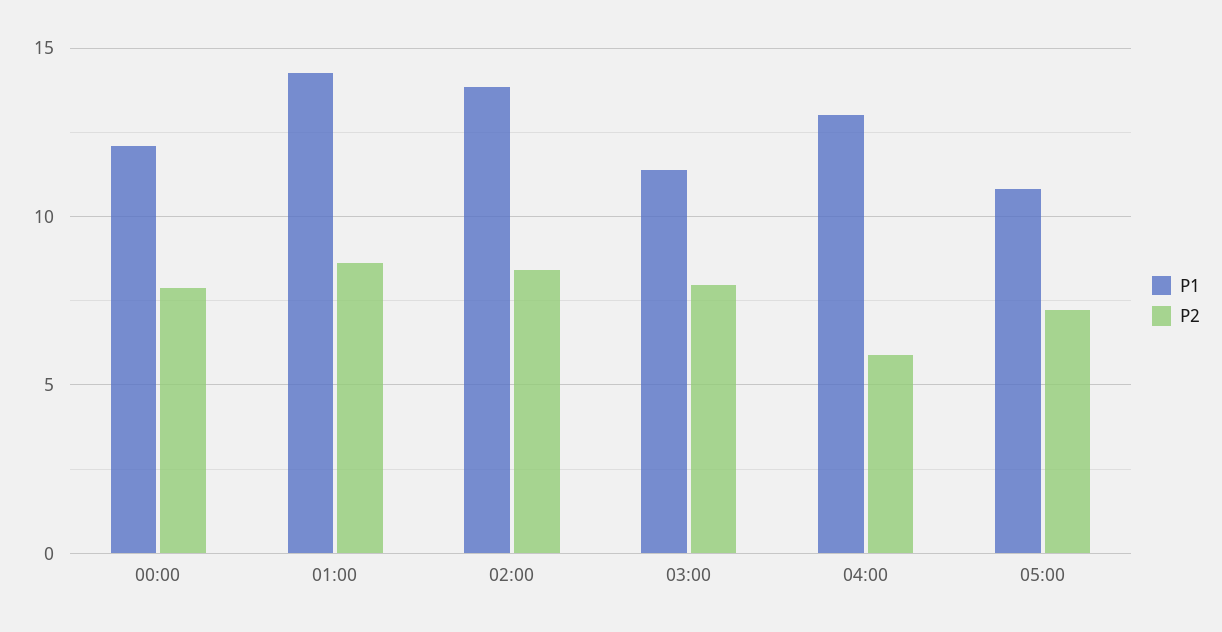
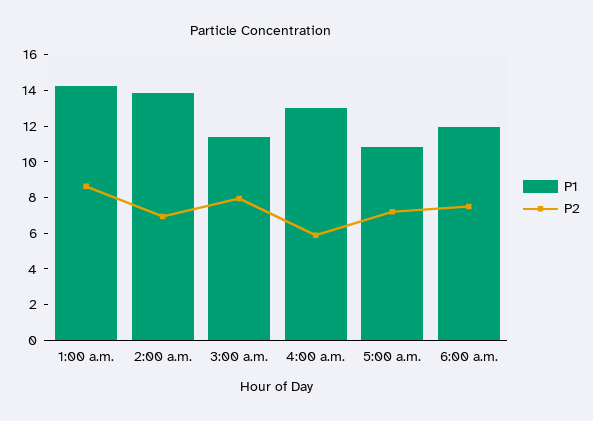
P1, 00:00: 12 -> none
P2, 00:00: 8 -> none
P2, 02:00: 8.5 -> 7
P1, 6:00 a.m.: none -> 12
P2, 6:00 a.m.: none -> 7.5

